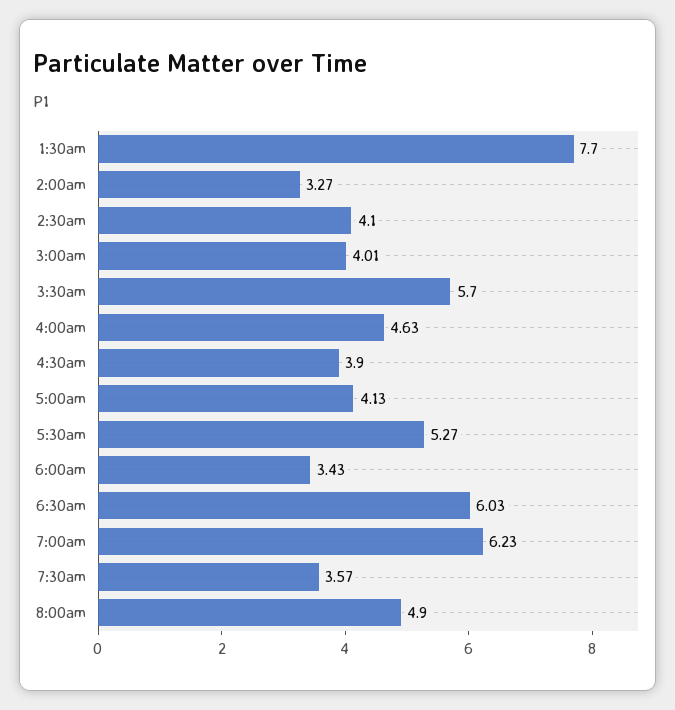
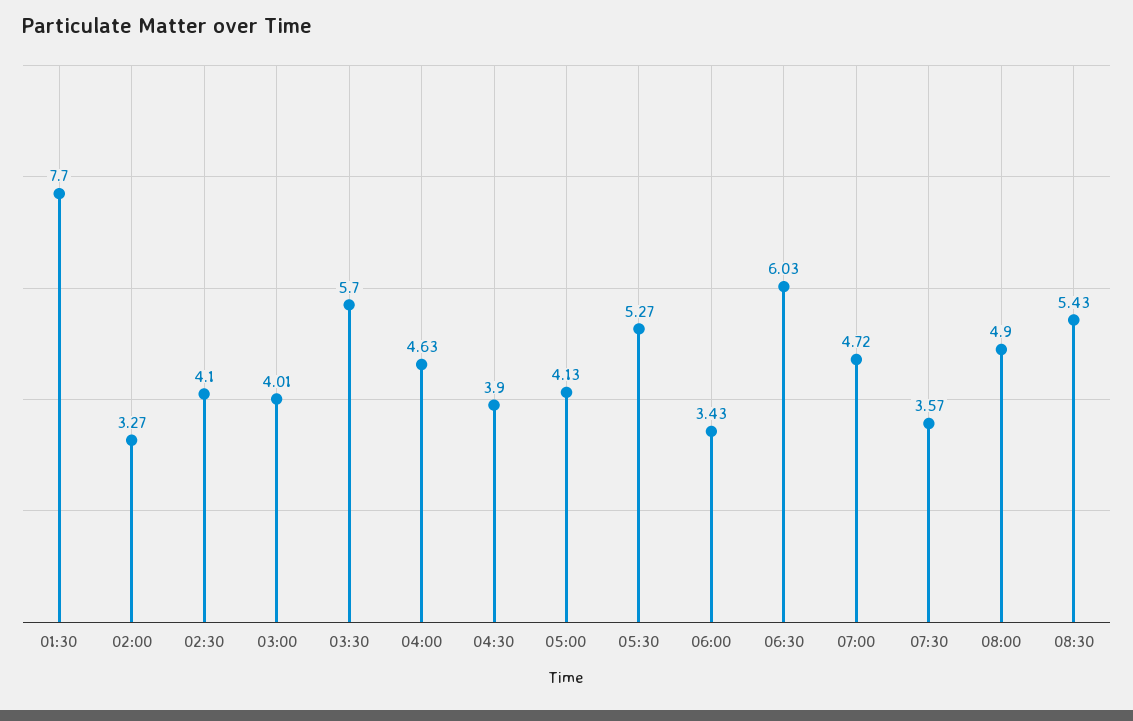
7:00am: 6.23 -> 4.72
08:30: none -> 5.43

